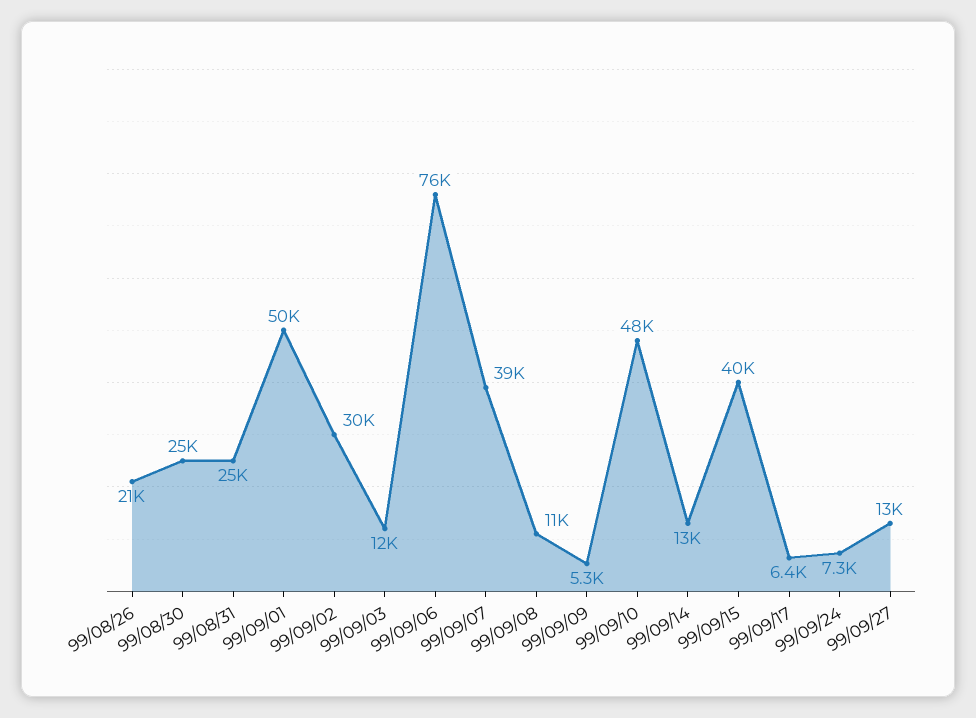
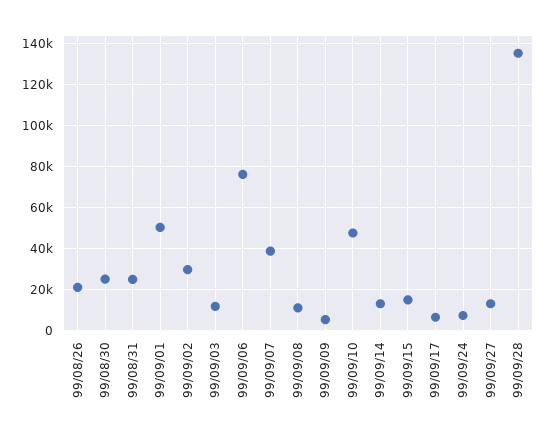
99/09/15: 40000 -> 15000
99/09/28: none -> 135000

